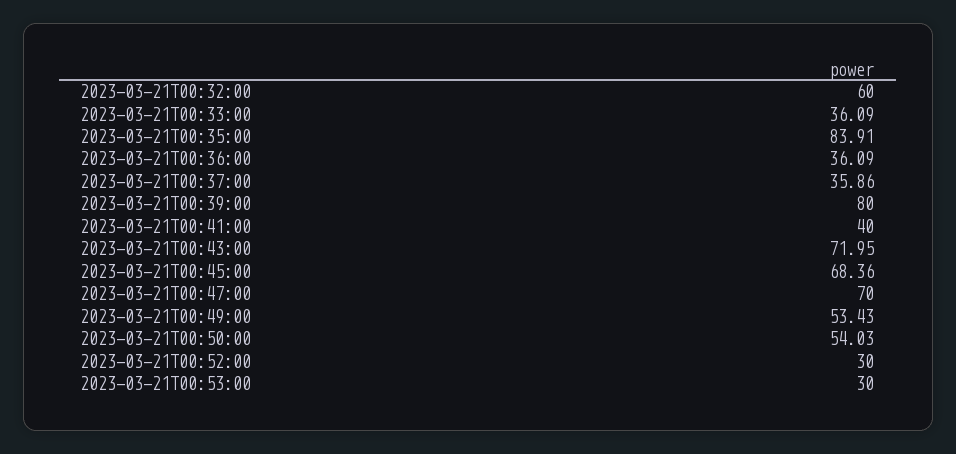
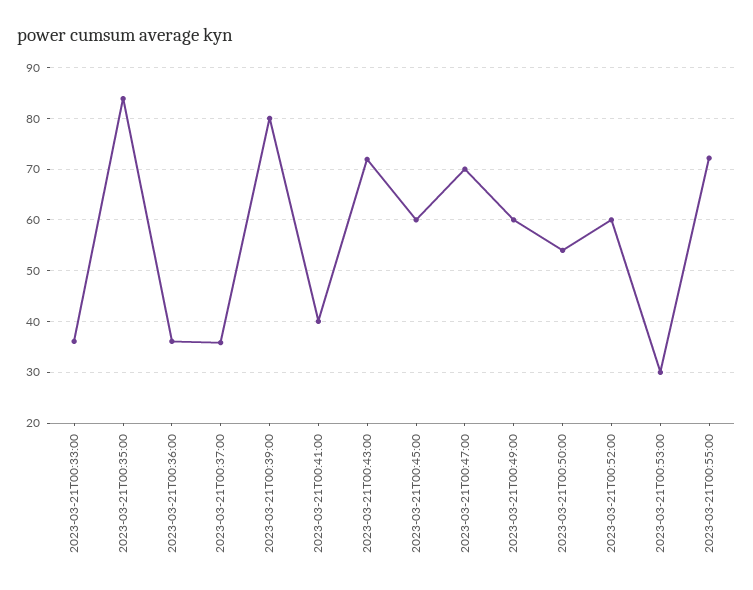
2023-03-21T00:32:00: 60 -> none
2023-03-21T00:45:00: 68.36 -> 60
2023-03-21T00:49:00: 53.43 -> 60
2023-03-21T00:52:00: 30 -> 60
2023-03-21T00:55:00: none -> 72

